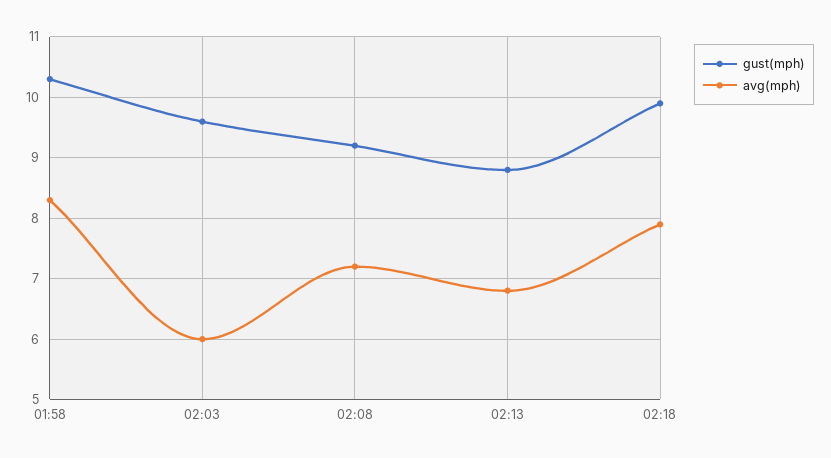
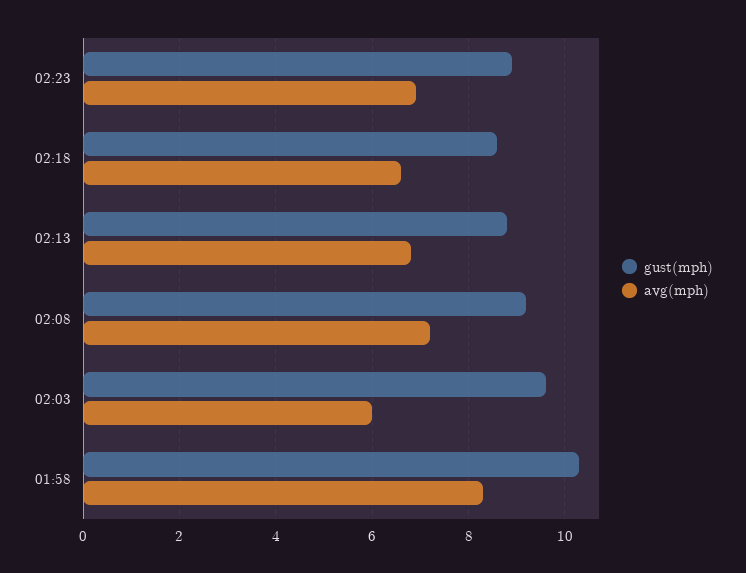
gust(mph), 02:18: 9.9 -> 8.5
avg(mph), 02:18: 7.9 -> 6.5
gust(mph), 02:23: none -> 9
avg(mph), 02:23: none -> 7

